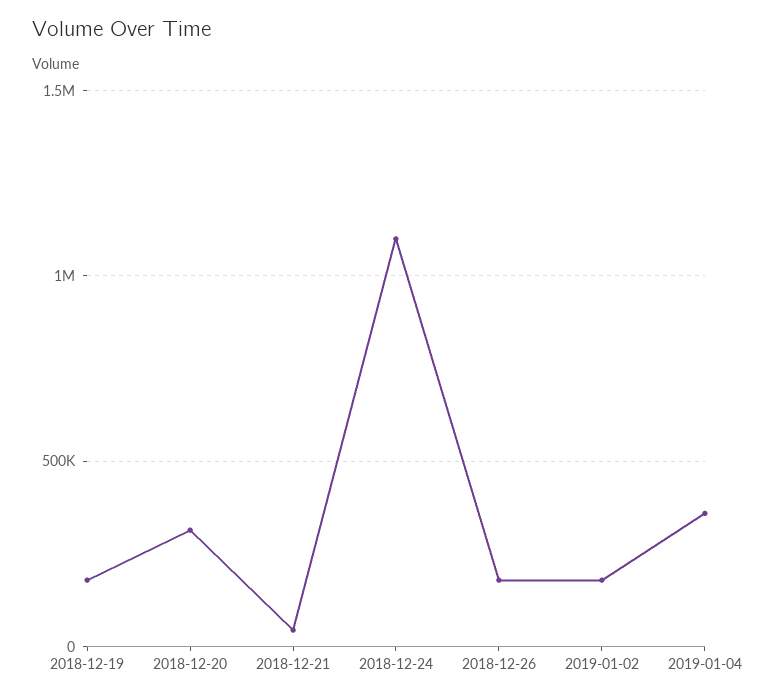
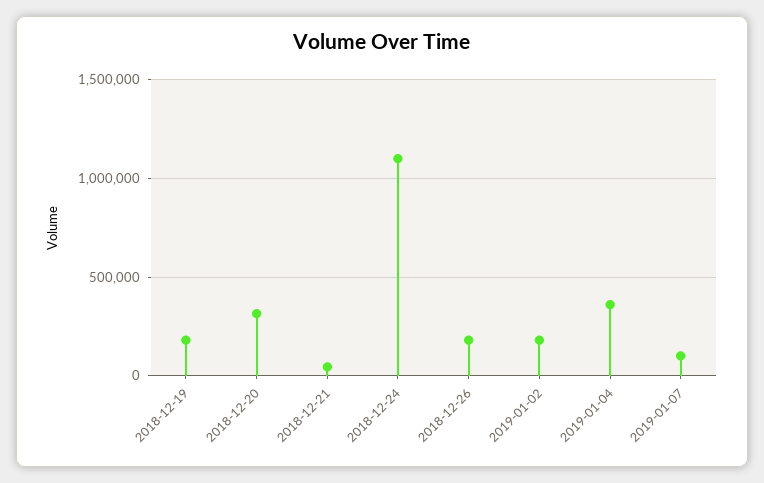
2019-01-07: none -> 100000

